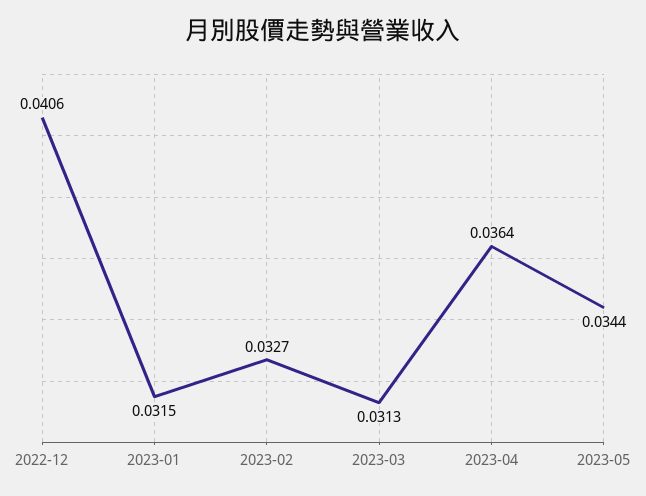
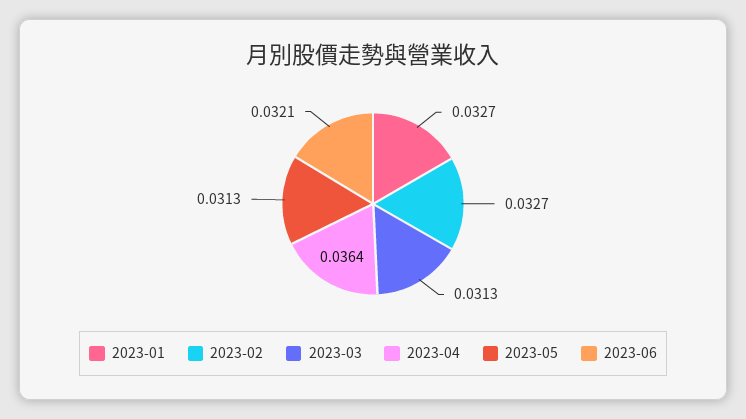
2022-12: 0.0406 -> none
2023-01: 0.0315 -> 0.0327
2023-05: 0.0344 -> 0.0313
2023-06: none -> 0.0321

